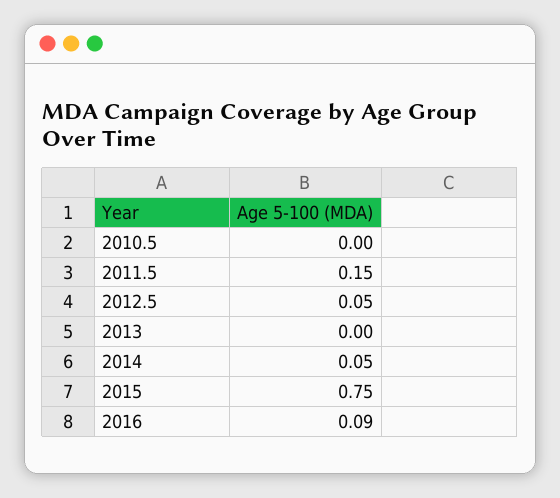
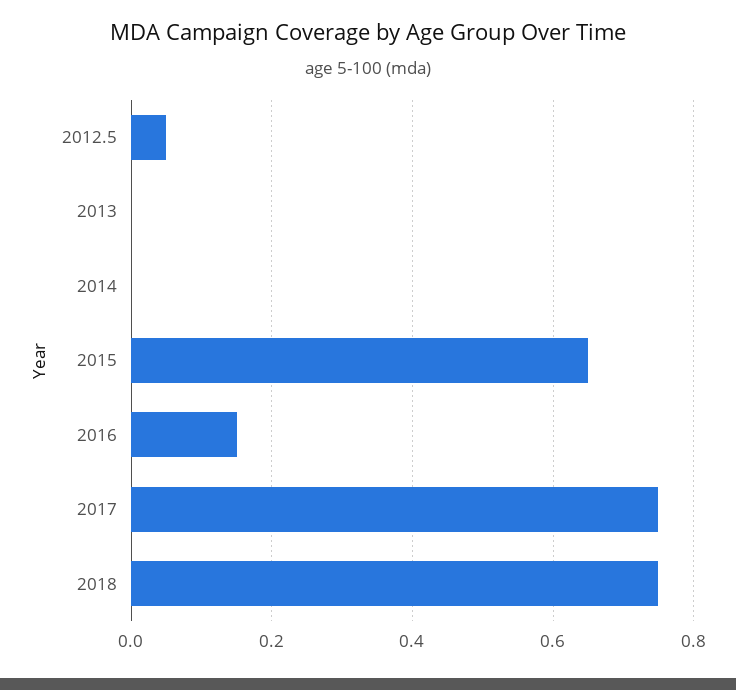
2010.5: 0 -> none
2011.5: 0.15 -> none
2014: 0.05 -> 0
2015: 0.75 -> 0.65
2016: 0.09 -> 0.15
2017: none -> 0.75
2018: none -> 0.75

